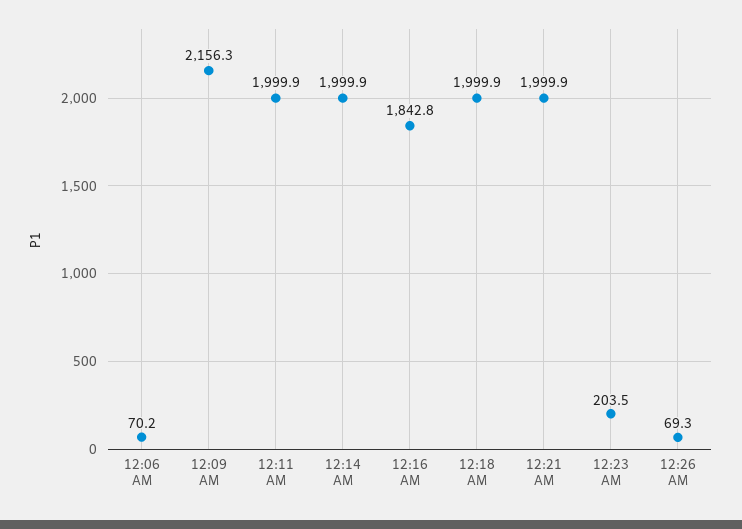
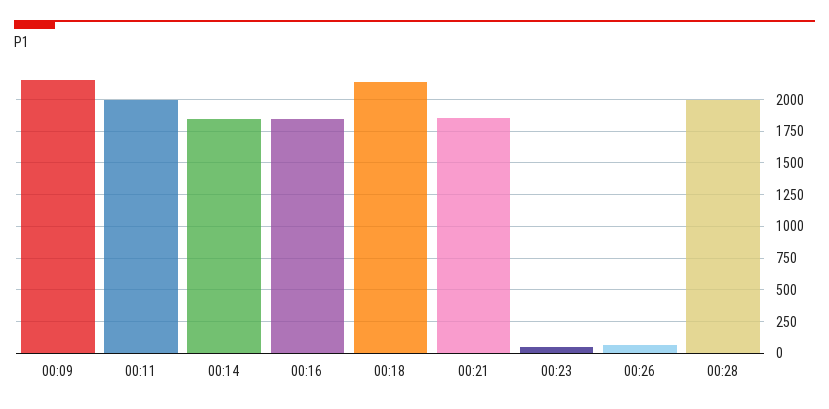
12:06 AM: 70.2 -> none
12:14 AM: 1999.9 -> 1850
12:18 AM: 1999.9 -> 2150
12:21 AM: 1999.9 -> 1850
12:23 AM: 203.5 -> 50
00:28: none -> 2000

